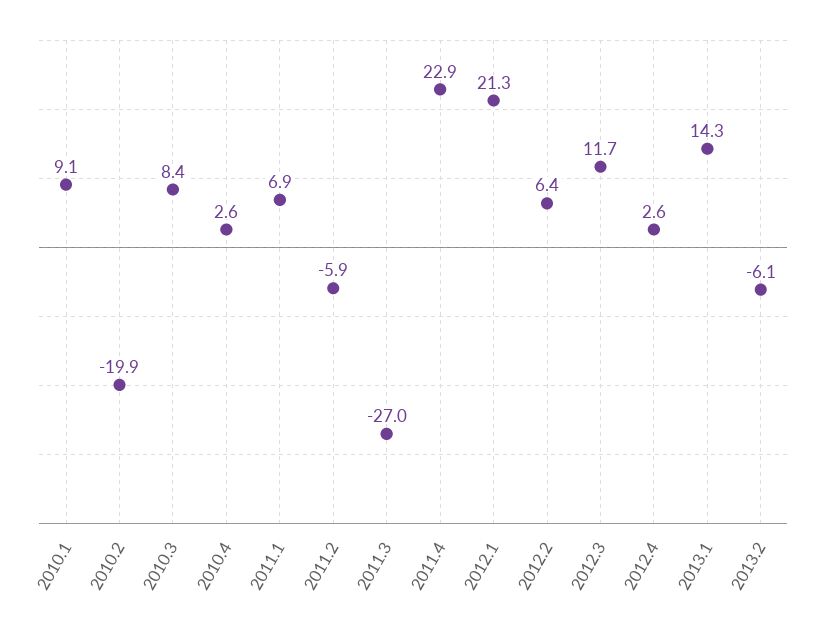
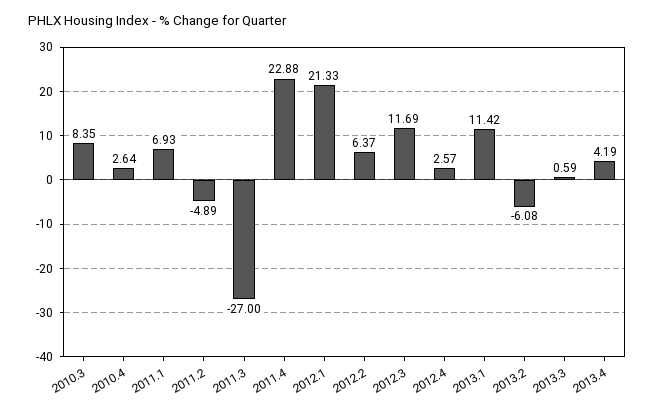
2010.1: 9.1 -> none
2010.2: -19.9 -> none
2011.2: -5.9 -> -4.89
2013.1: 14.3 -> 11.42
2013.3: none -> 0.59
2013.4: none -> 4.19

